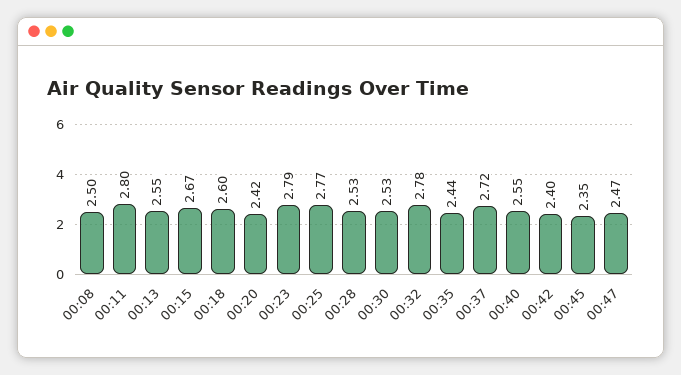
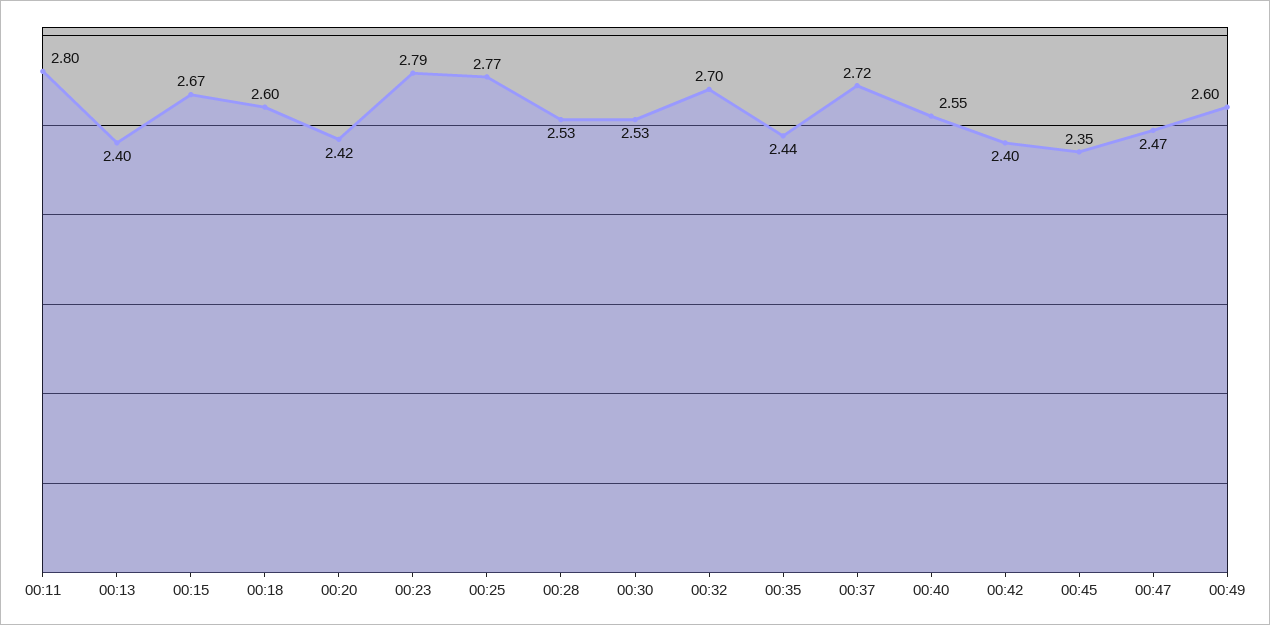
00:08: 2.5 -> none
00:13: 2.55 -> 2.4
00:32: 2.78 -> 2.7
00:49: none -> 2.6

